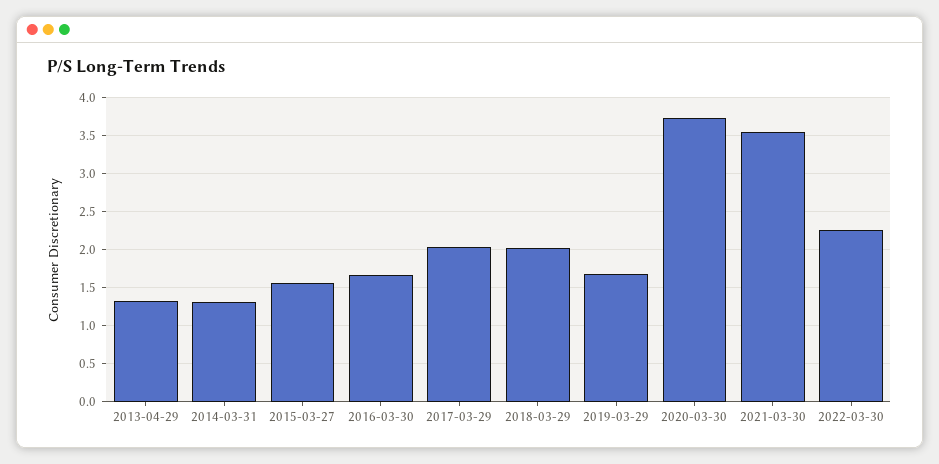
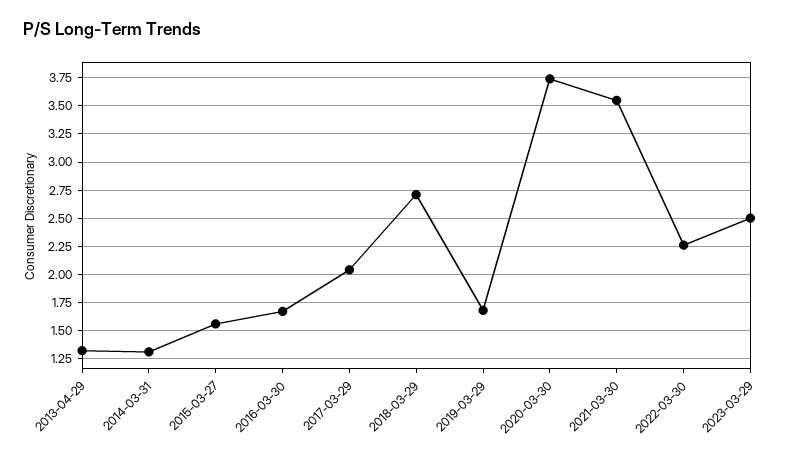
2018-03-29: 2 -> 2.75
2023-03-29: none -> 2.5

